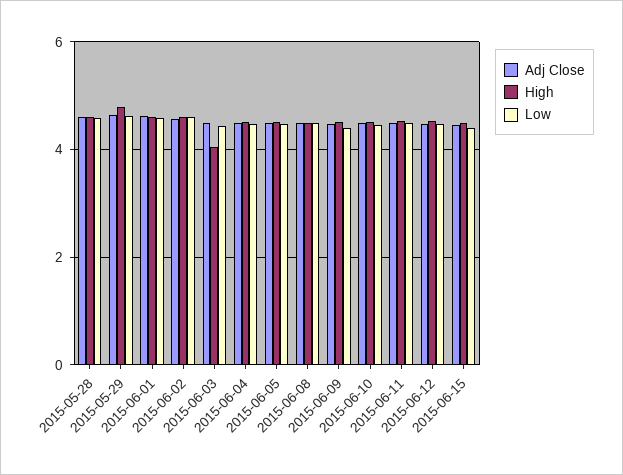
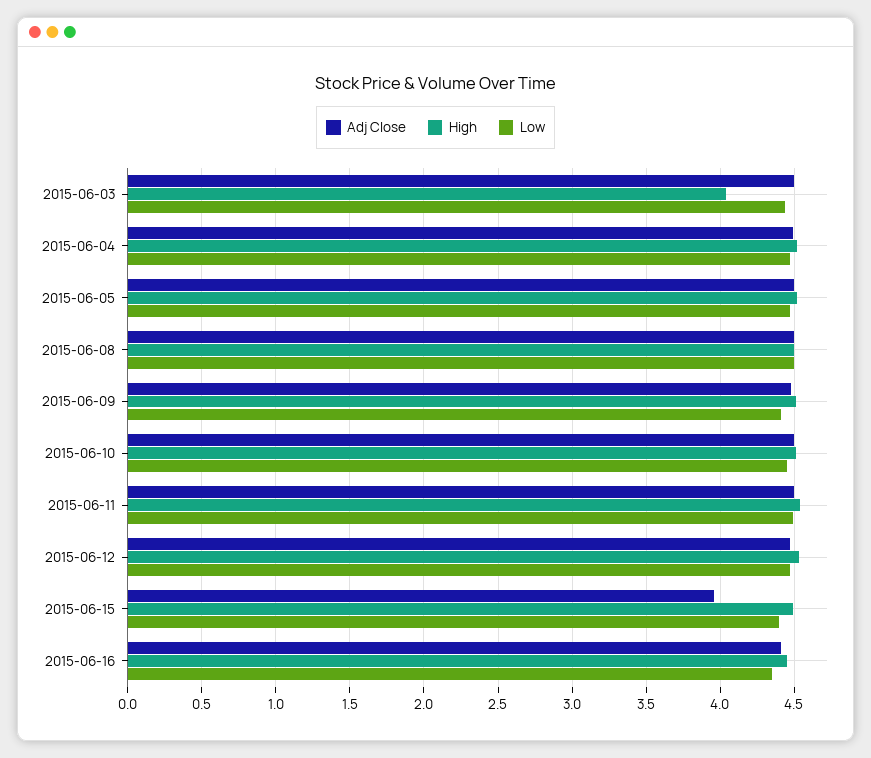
Adj Close, 2015-05-28: 4.6 -> none
High, 2015-05-28: 4.6 -> none
Low, 2015-05-28: 4.6 -> none
Adj Close, 2015-05-29: 4.6 -> none
High, 2015-05-29: 4.8 -> none
Low, 2015-05-29: 4.6 -> none
Adj Close, 2015-06-01: 4.6 -> none
High, 2015-06-01: 4.6 -> none
Low, 2015-06-01: 4.6 -> none
Adj Close, 2015-06-02: 4.6 -> none
High, 2015-06-02: 4.6 -> none
Low, 2015-06-02: 4.6 -> none
Adj Close, 2015-06-15: 4.4 -> 3.95
Adj Close, 2015-06-16: none -> 4.4
High, 2015-06-16: none -> 4.45
Low, 2015-06-16: none -> 4.35

